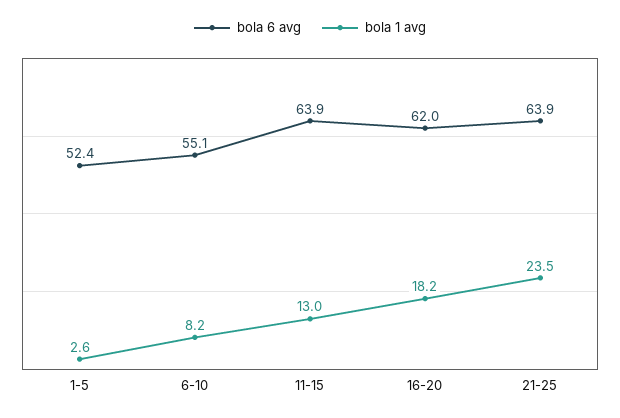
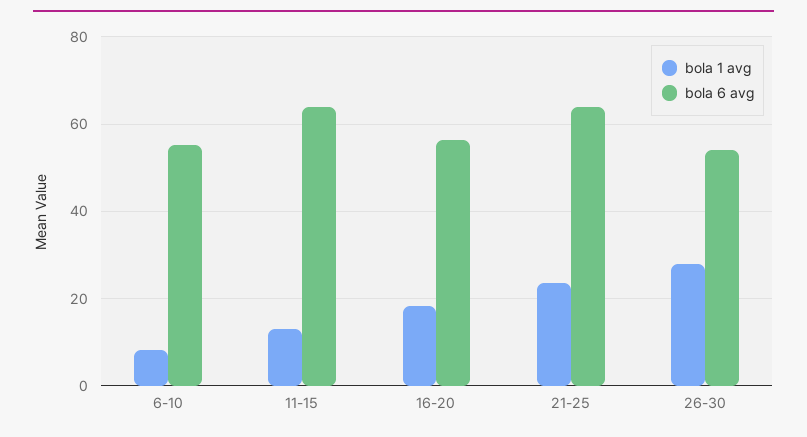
bola 6 avg, 1-5: 52.4 -> none
bola 1 avg, 1-5: 2.6 -> none
bola 6 avg, 16-20: 62 -> 56
bola 1 avg, 26-30: none -> 28
bola 6 avg, 26-30: none -> 54

